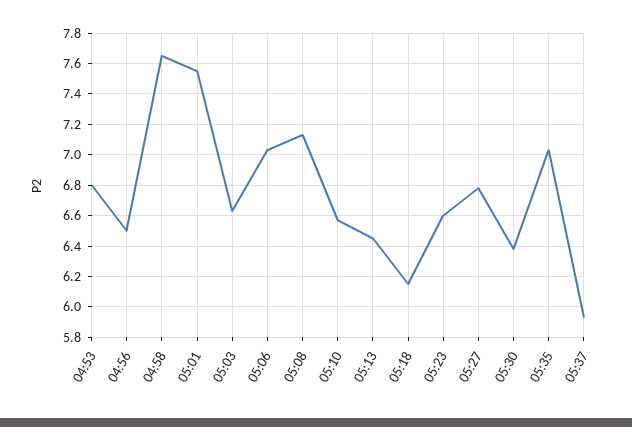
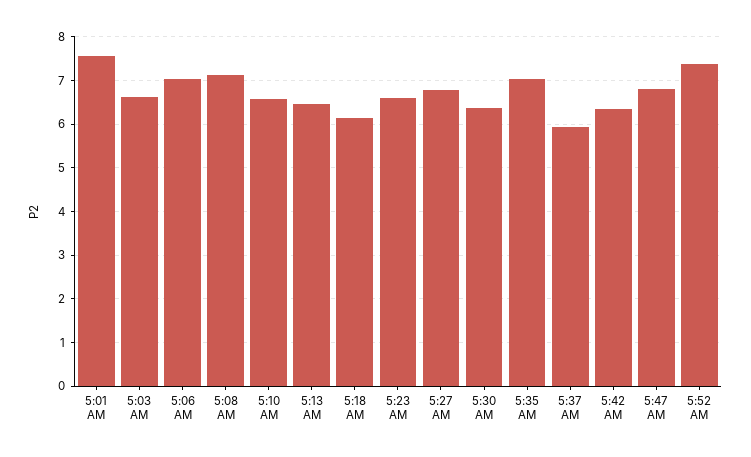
04:53: 6.8 -> none
04:56: 6.5 -> none
04:58: 7.65 -> none
5:42 AM: none -> 6.4
5:47 AM: none -> 6.8
5:52 AM: none -> 7.4

